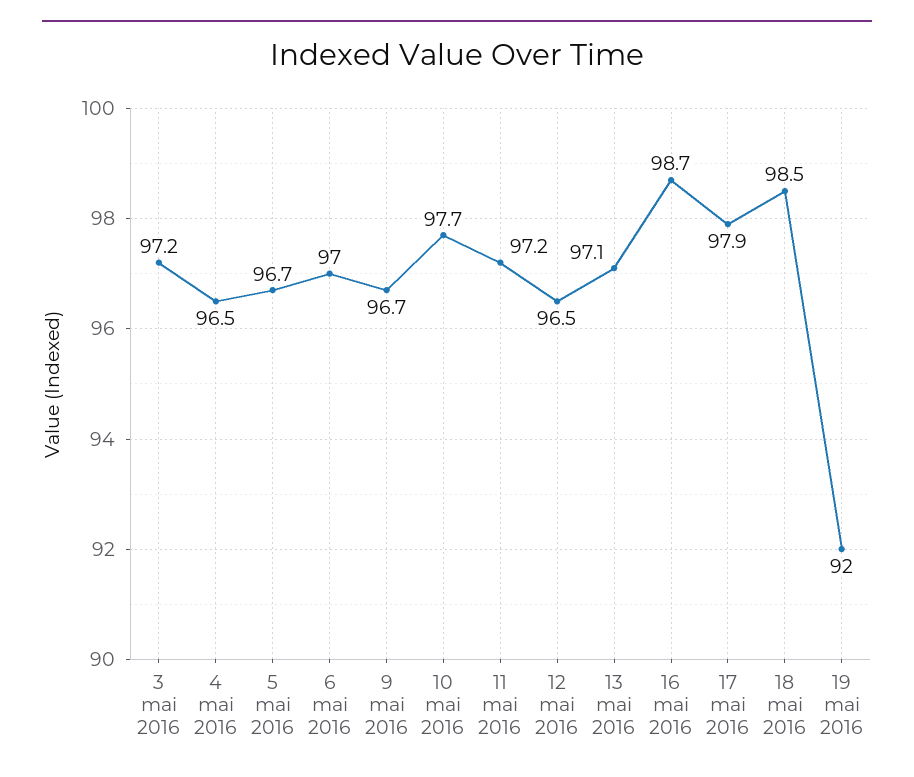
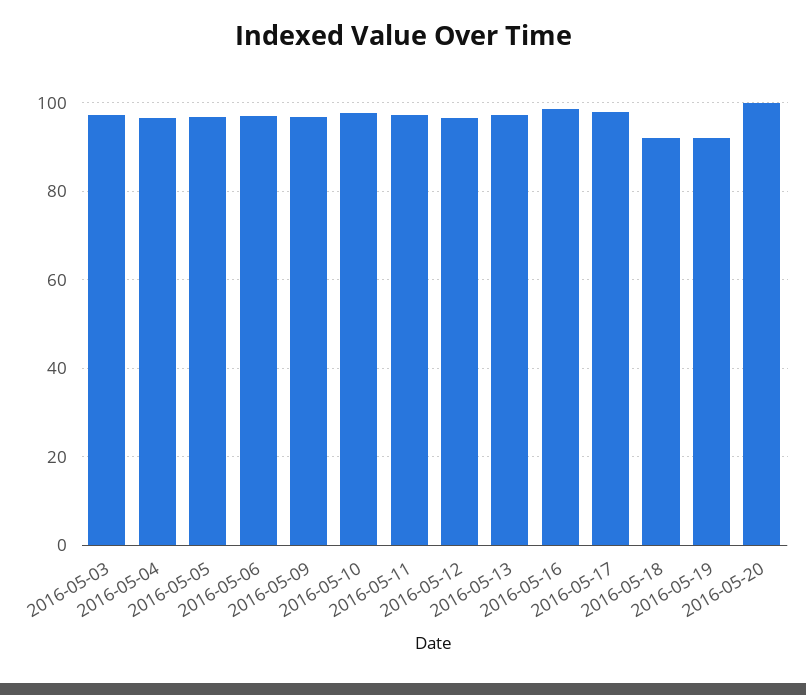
18 mai 2016: 98.5 -> 92
2016-05-20: none -> 100

